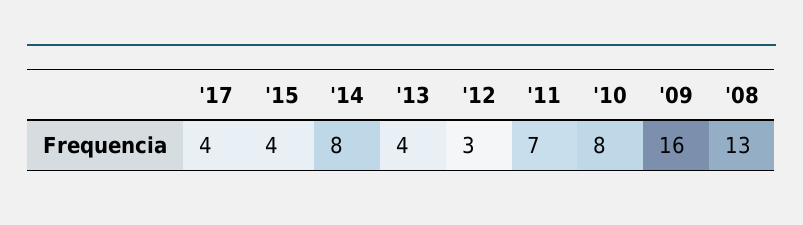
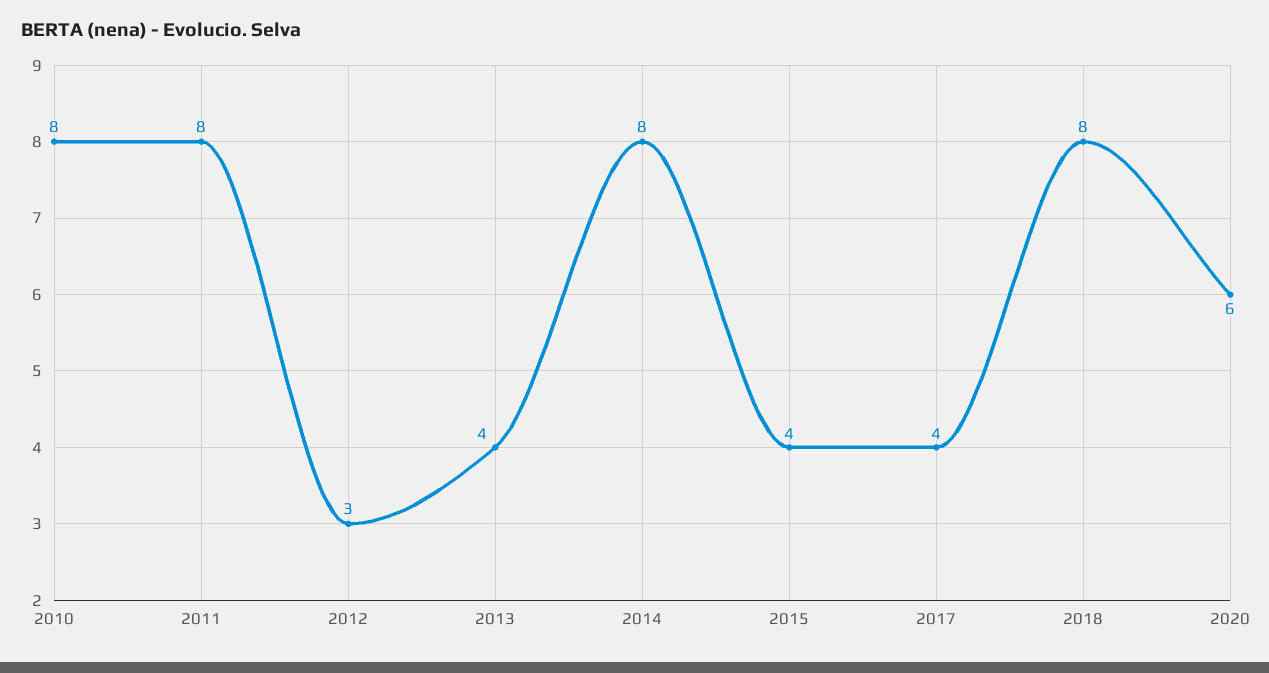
'11: 7 -> 8
'09: 16 -> none
'08: 13 -> none
2018: none -> 8
2020: none -> 6

